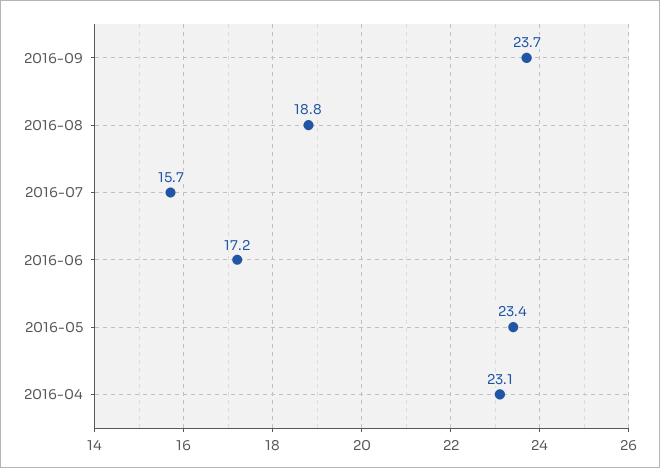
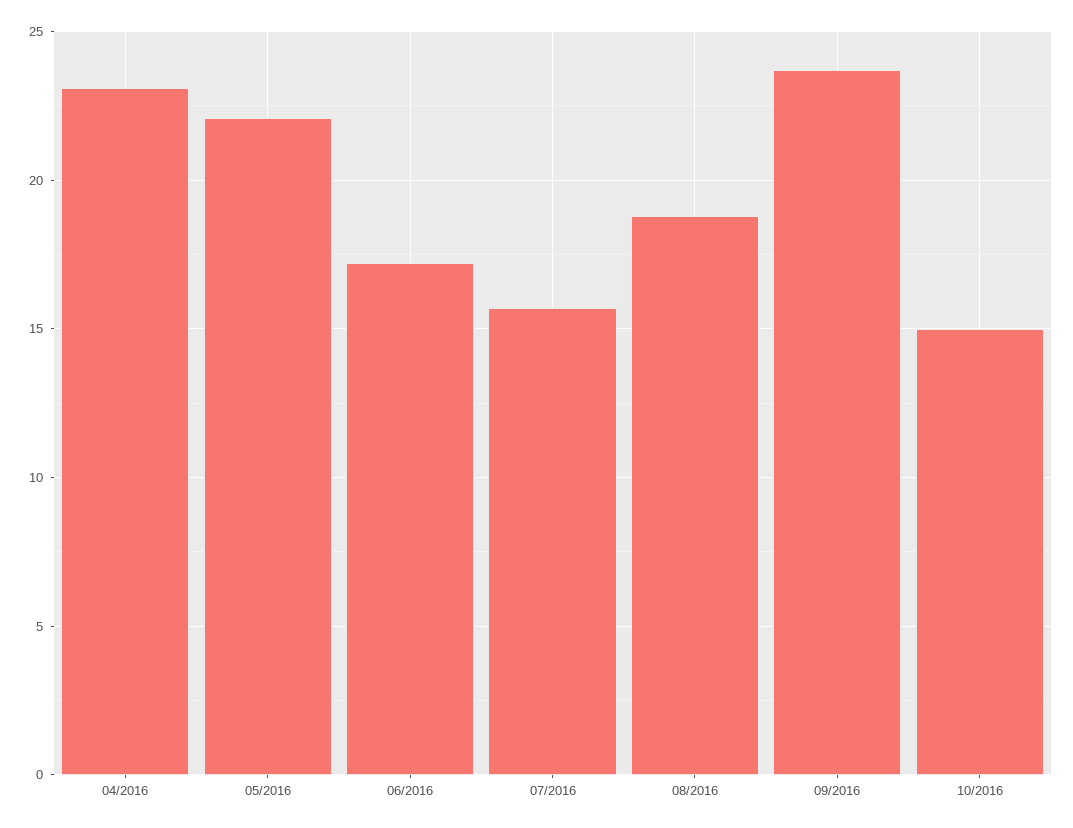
2016-05: 23.4 -> 22
10/2016: none -> 15

